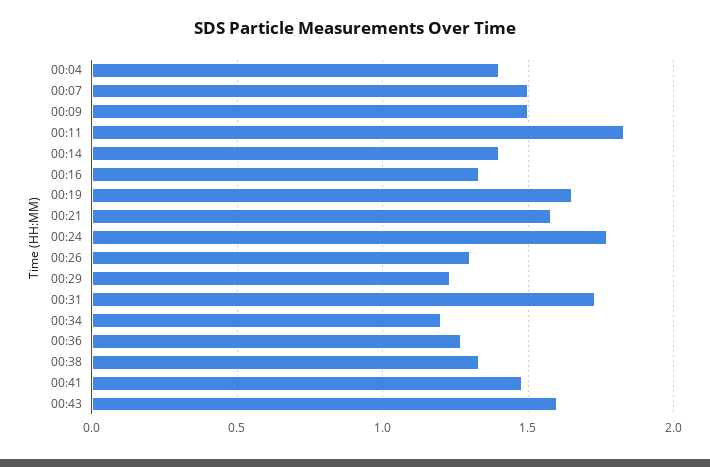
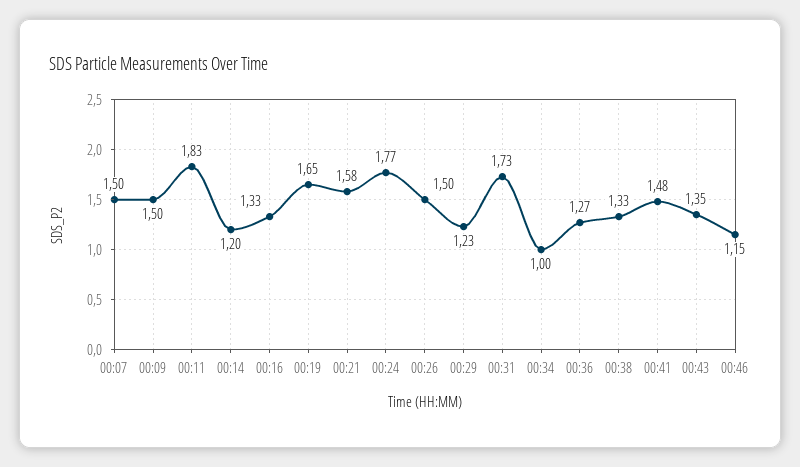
00:04: 1.4 -> none
00:14: 1.4 -> 1.2
00:26: 1.3 -> 1.5
00:34: 1.2 -> 1
00:43: 1.6 -> 1.35
00:46: none -> 1.15

